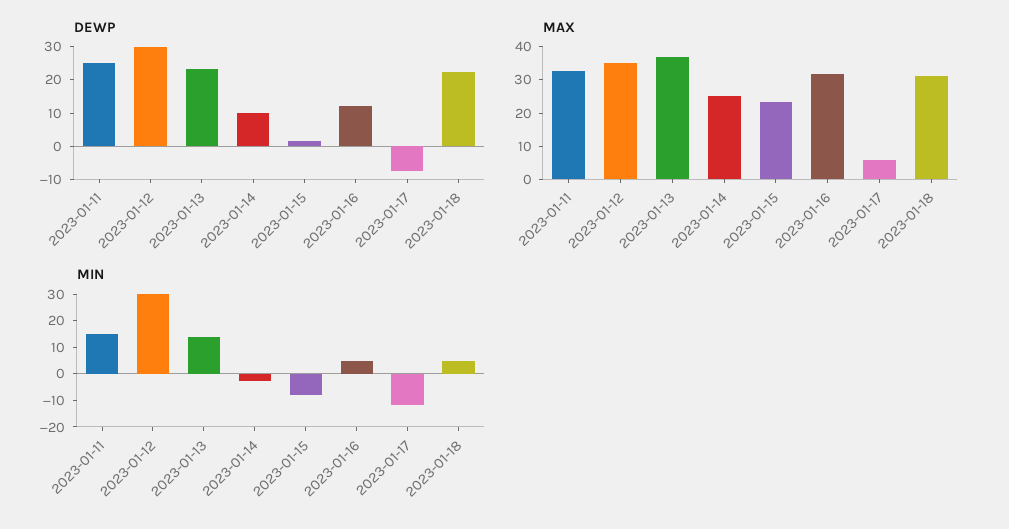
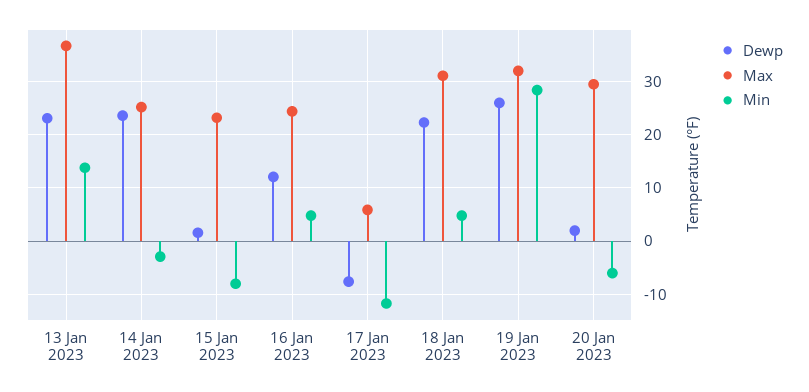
DEWP, 2023-01-11: 25 -> none
DEWP, 2023-01-12: 30 -> none
DEWP, 2023-01-14: 10 -> 24
MAX, 2023-01-11: 32.5 -> none
MAX, 2023-01-12: 35 -> none
MAX, 2023-01-16: 32.5 -> 24
MIN, 2023-01-11: 15 -> none
MIN, 2023-01-12: 30 -> none
DEWP, 19 Jan 2023: none -> 26
MAX, 19 Jan 2023: none -> 32
MIN, 19 Jan 2023: none -> 28
DEWP, 20 Jan 2023: none -> 2
MAX, 20 Jan 2023: none -> 30
MIN, 20 Jan 2023: none -> -6

